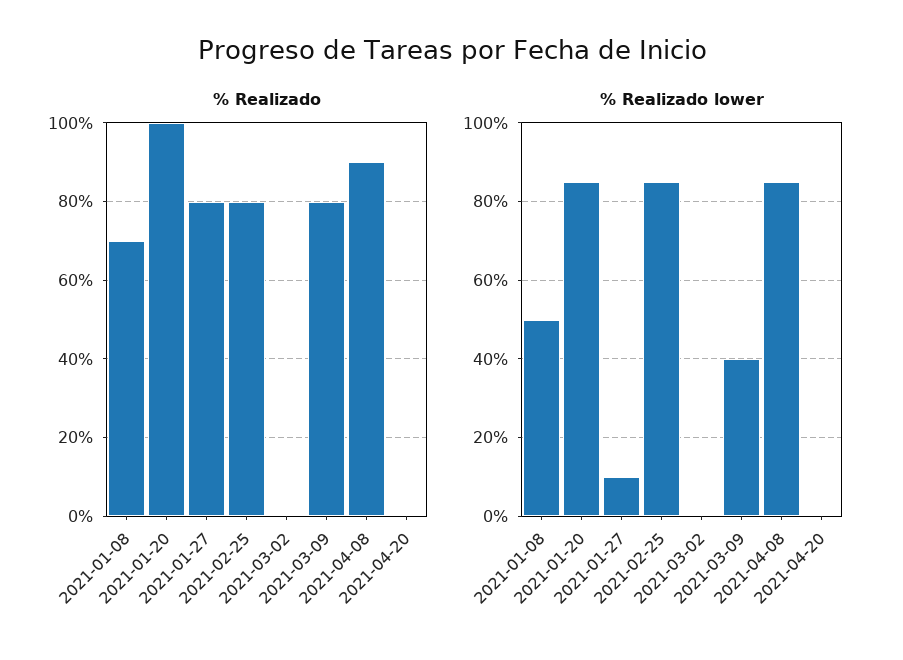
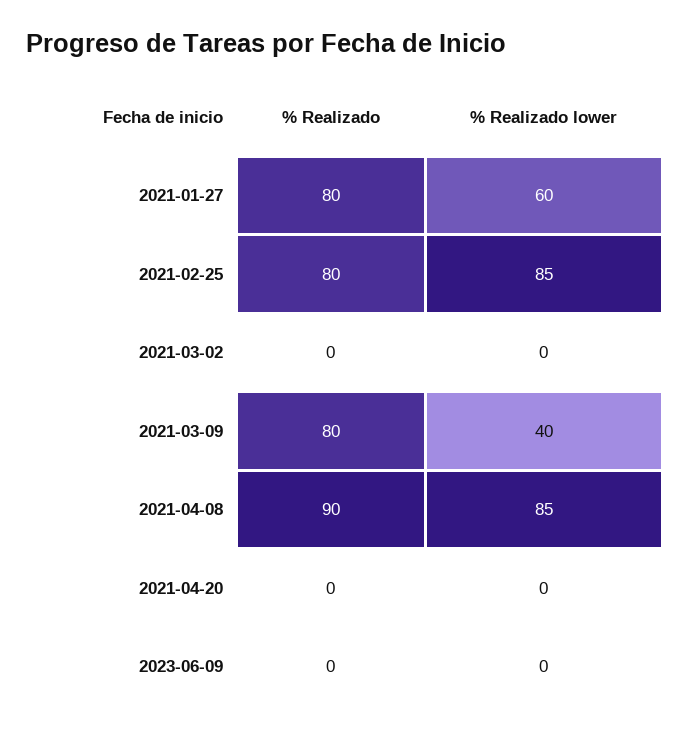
% Realizado, 2021-01-08: 70 -> none
% Realizado, 2021-01-20: 100 -> none
% Realizado lower, 2021-01-08: 50 -> none
% Realizado lower, 2021-01-20: 85 -> none
% Realizado lower, 2021-01-27: 10 -> 60
% Realizado, 2023-06-09: none -> 0
% Realizado lower, 2023-06-09: none -> 0

